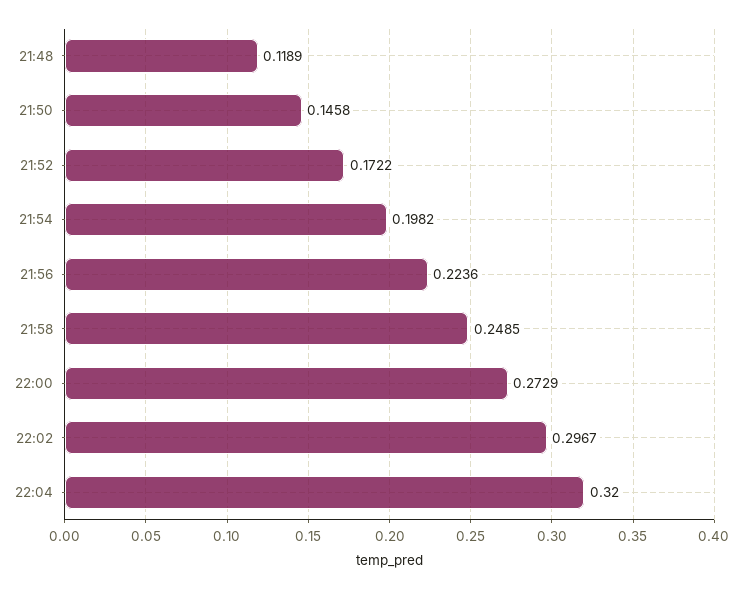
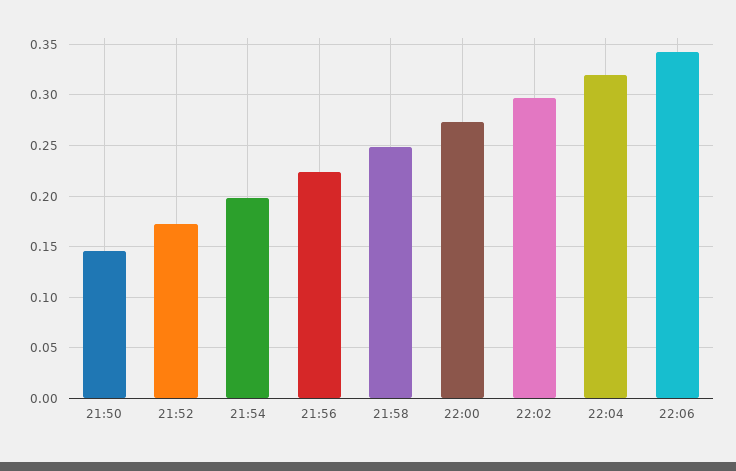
21:48: 0.1189 -> none
22:06: none -> 0.34

